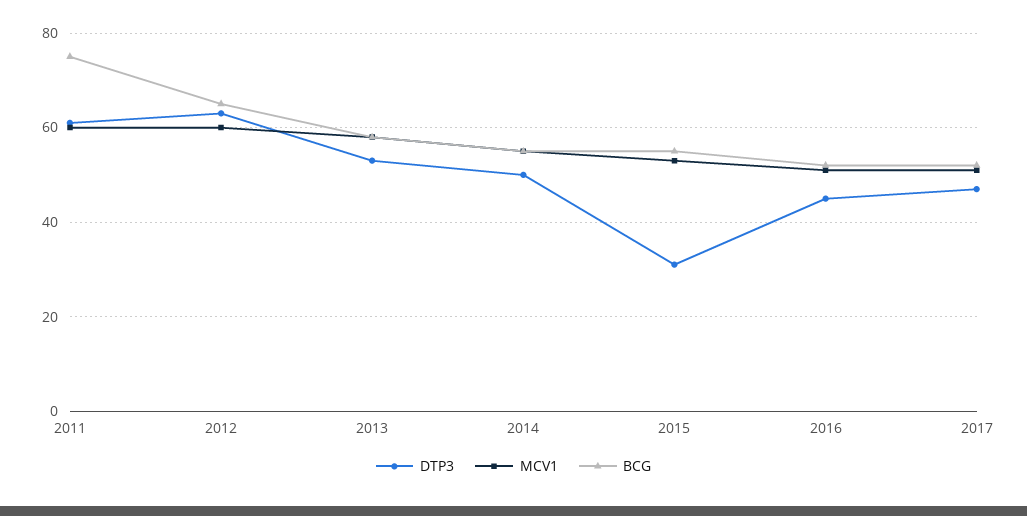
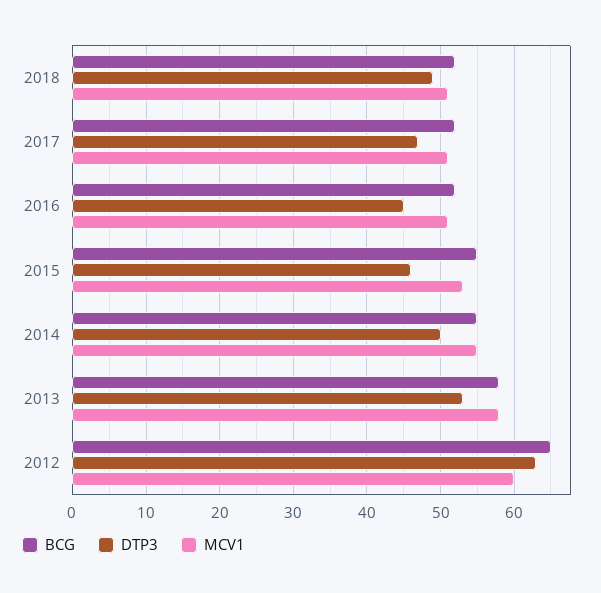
DTP3, 2011: 60 -> none
MCV1, 2011: 60 -> none
BCG, 2011: 75 -> none
DTP3, 2015: 30 -> 46
BCG, 2018: none -> 52
DTP3, 2018: none -> 49
MCV1, 2018: none -> 51

